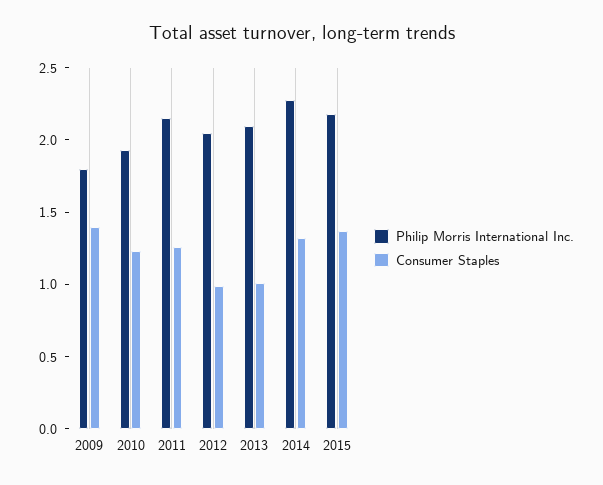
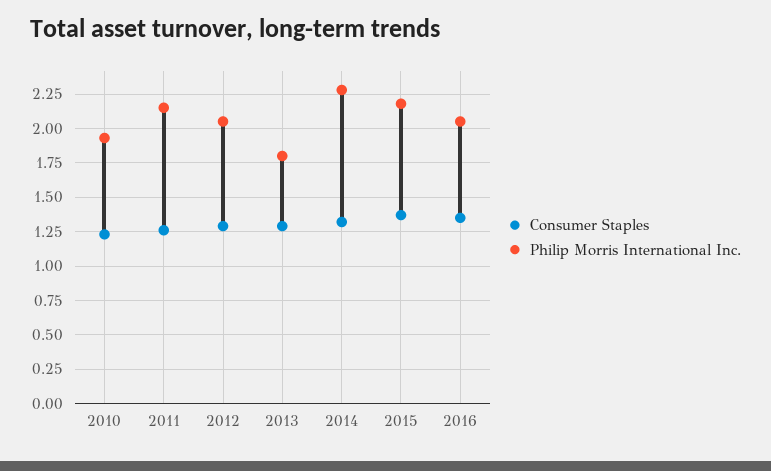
Philip Morris International Inc., 2009: 1.8 -> none
Consumer Staples, 2009: 1.4 -> none
Consumer Staples, 2012: 1 -> 1.3
Philip Morris International Inc., 2013: 2.1 -> 1.8
Consumer Staples, 2013: 1 -> 1.3
Consumer Staples, 2016: none -> 1.35
Philip Morris International Inc., 2016: none -> 2.05

